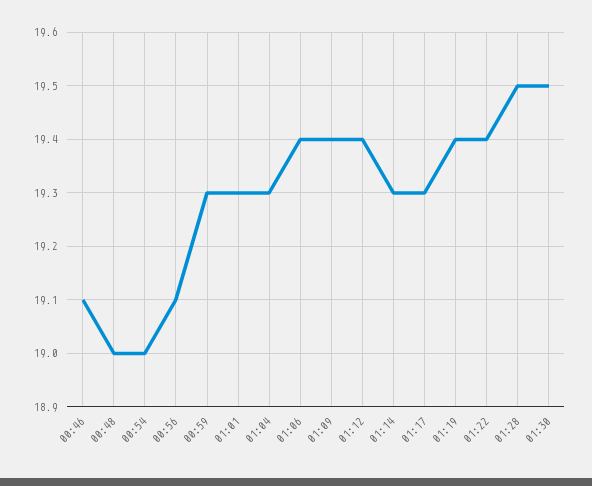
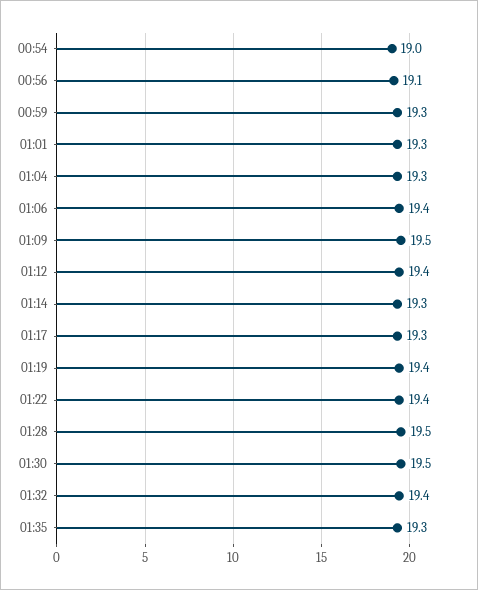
00:46: 19.1 -> none
00:48: 19 -> none
01:09: 19.4 -> 19.5
01:32: none -> 19.4
01:35: none -> 19.3

